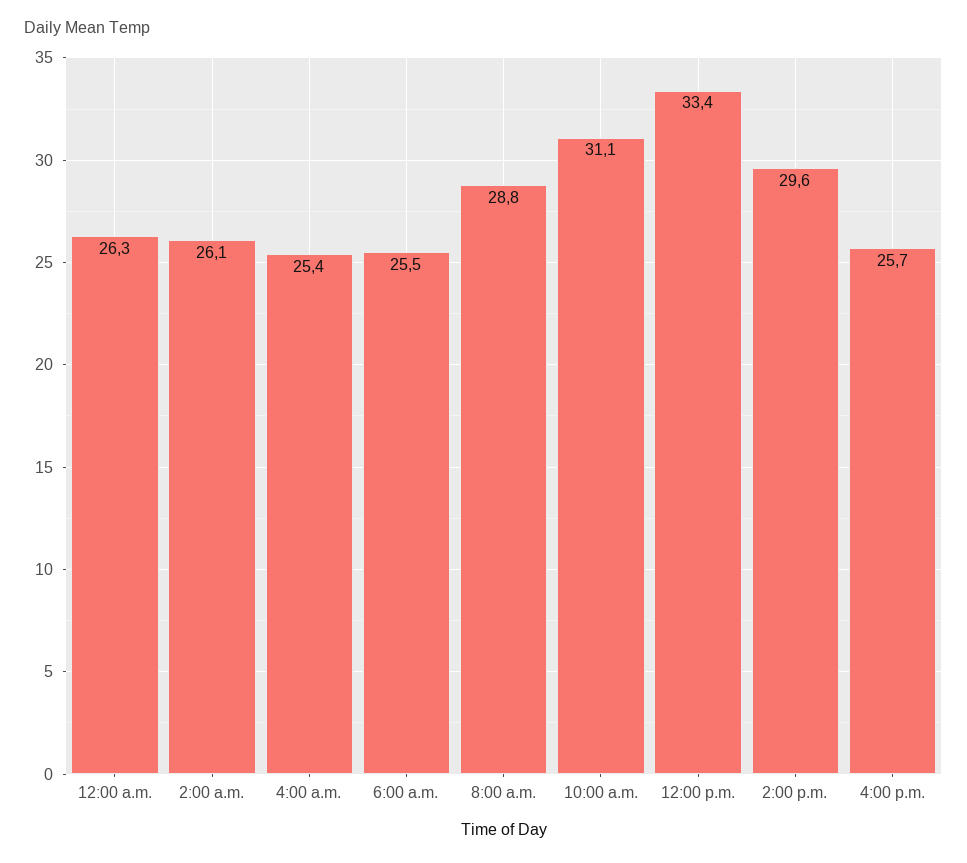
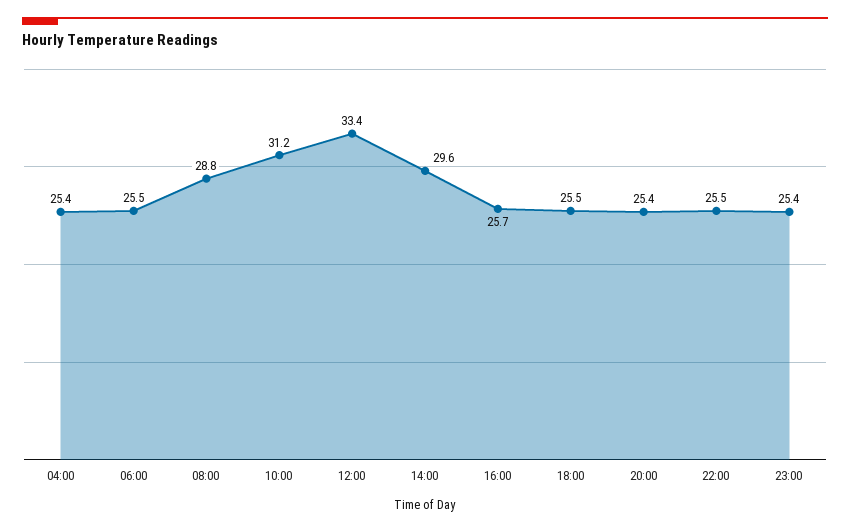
12:00 a.m.: 26.3 -> none
2:00 a.m.: 26.1 -> none
10:00 a.m.: 31.1 -> 31.2
18:00: none -> 25.5
20:00: none -> 25.4
22:00: none -> 25.5
23:00: none -> 25.4

